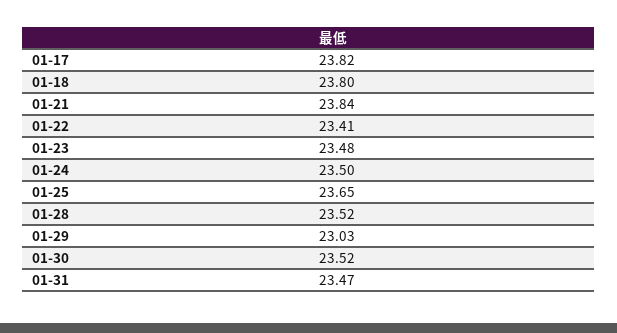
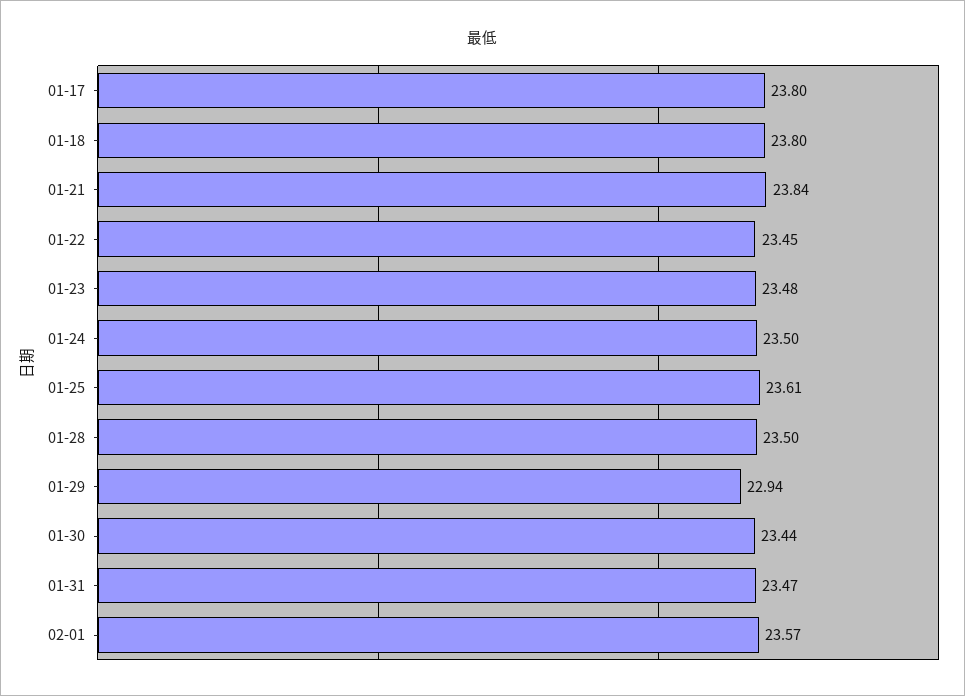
01-17: 23.82 -> 23.8
01-22: 23.41 -> 23.45
01-25: 23.65 -> 23.61
01-28: 23.52 -> 23.5
01-29: 23.03 -> 22.94
01-30: 23.52 -> 23.44
02-01: none -> 23.57

